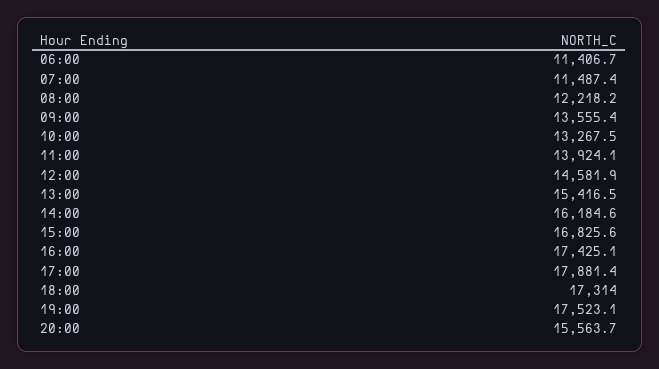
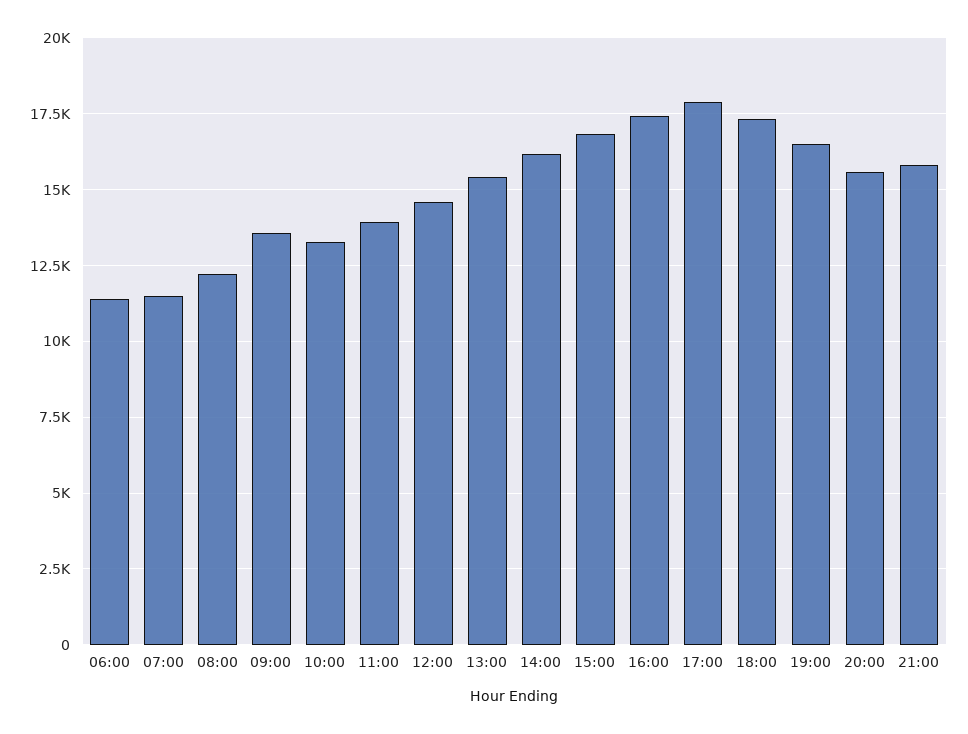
19:00: 17523.1 -> 16500
21:00: none -> 15750

